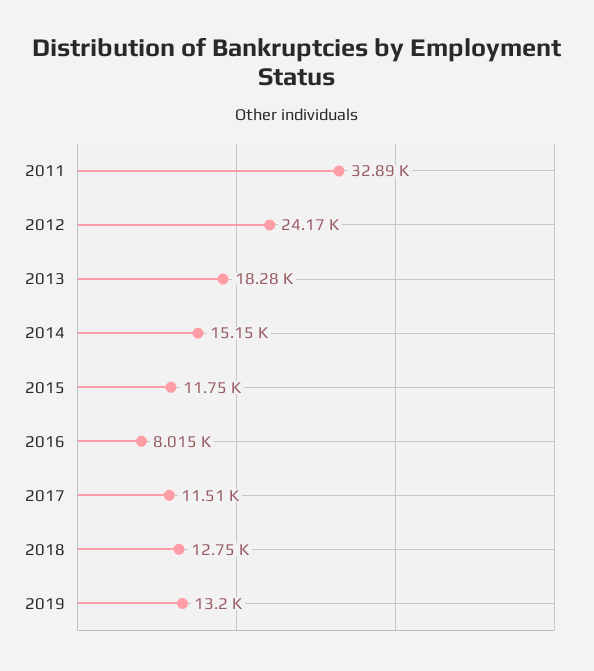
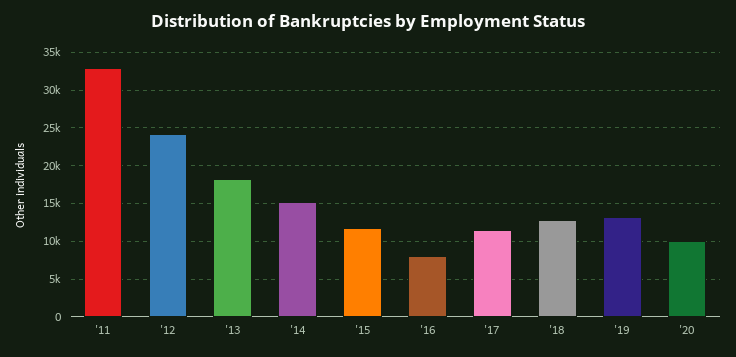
'20: none -> 10000

